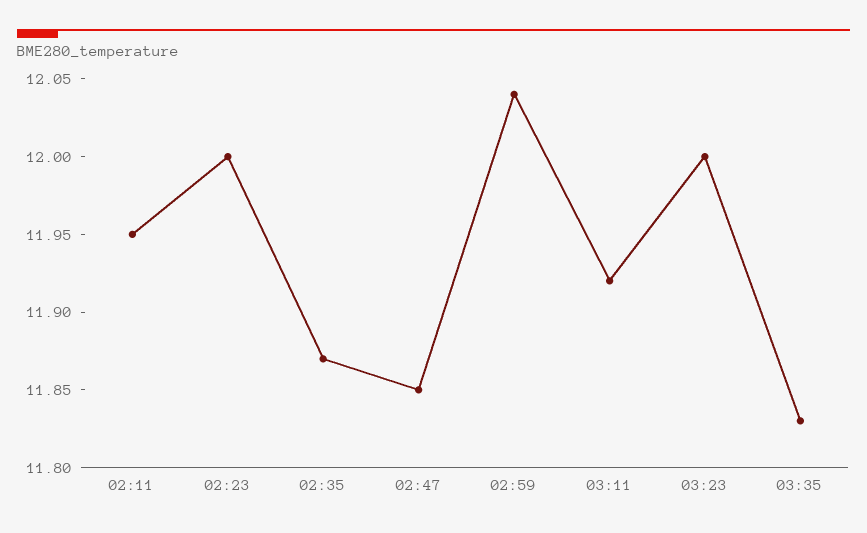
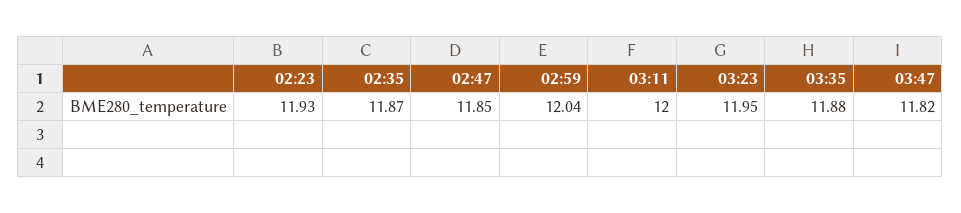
02:11: 11.95 -> none
02:23: 12 -> 11.93
03:11: 11.92 -> 12
03:23: 12 -> 11.95
03:35: 11.83 -> 11.88
03:47: none -> 11.82

